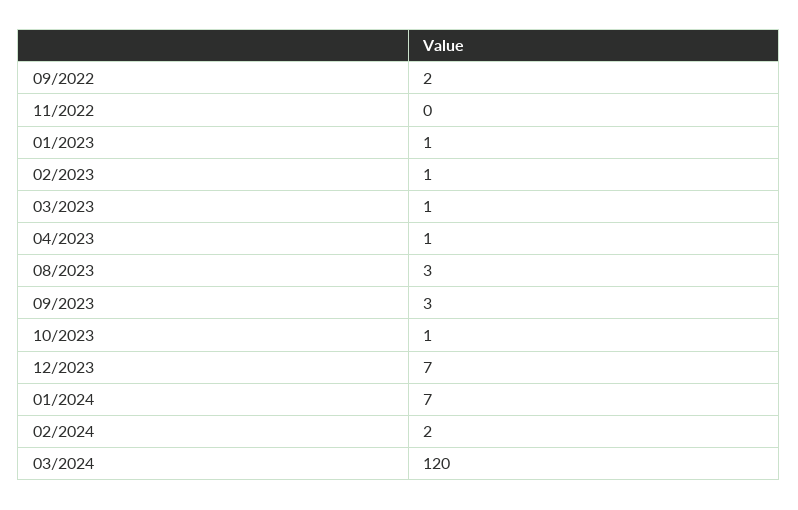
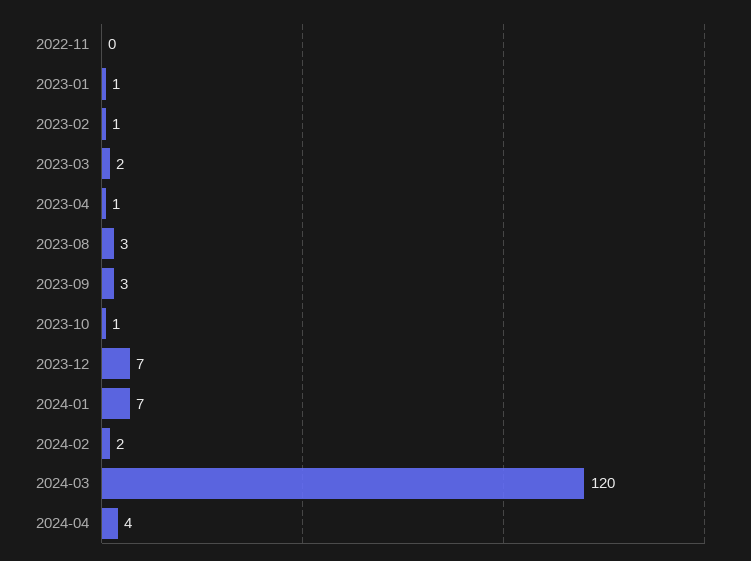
09/2022: 2 -> none
03/2023: 1 -> 2
2024-04: none -> 4

